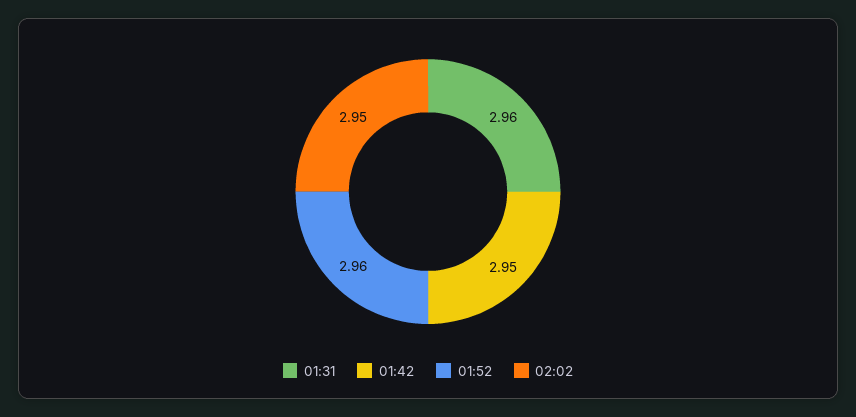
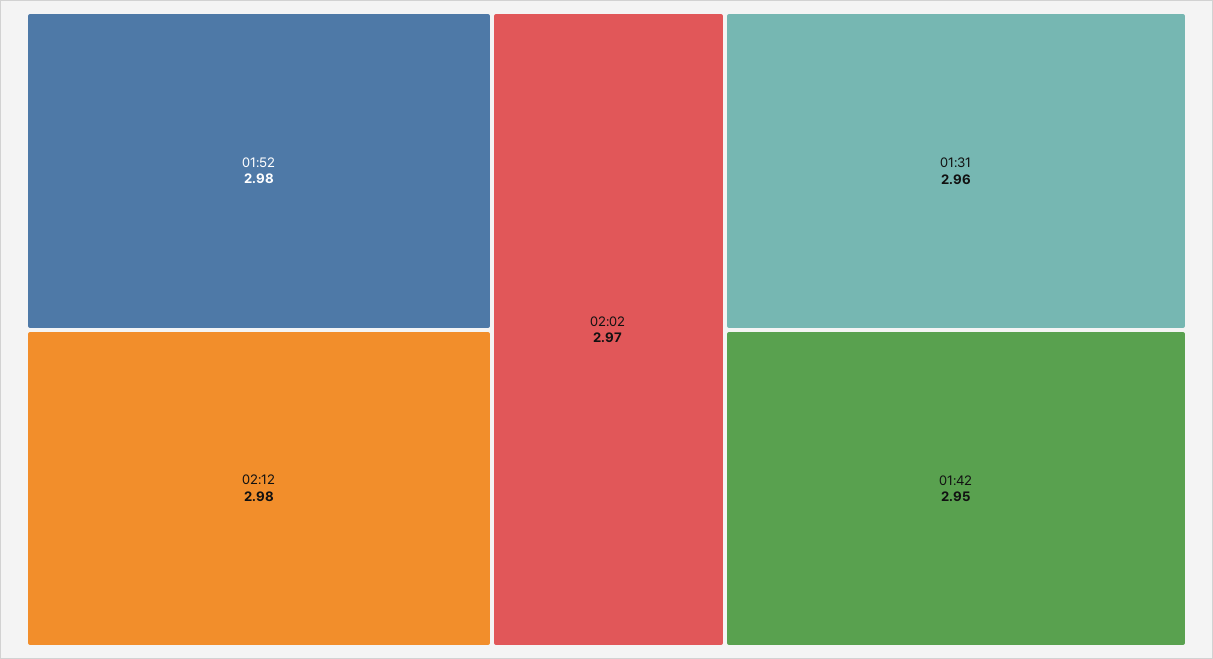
01:52: 2.96 -> 2.98
02:02: 2.95 -> 2.97
02:12: none -> 2.98

